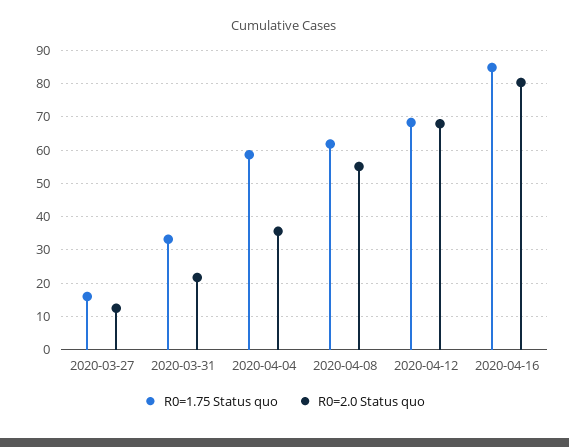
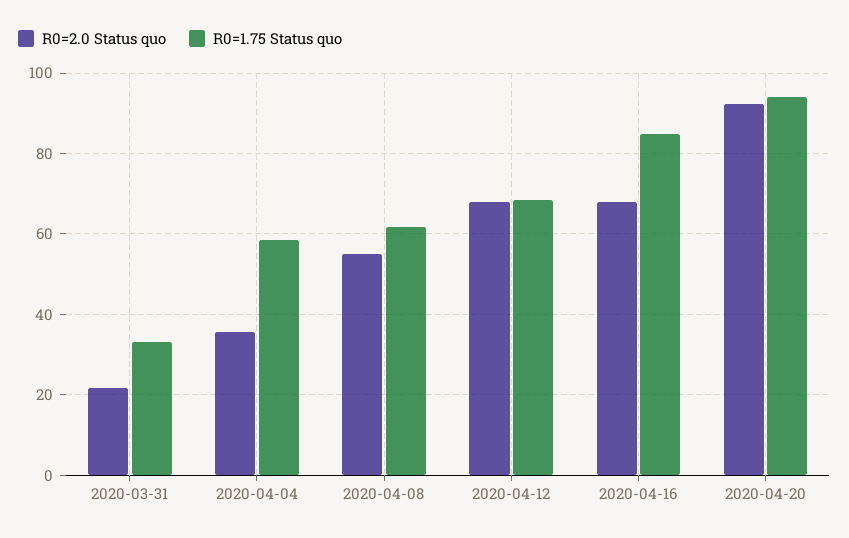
R0=1.75 Status quo, 2020-03-27: 16 -> none
R0=2.0 Status quo, 2020-03-27: 12 -> none
R0=2.0 Status quo, 2020-04-16: 80 -> 68
R0=2.0 Status quo, 2020-04-20: none -> 92
R0=1.75 Status quo, 2020-04-20: none -> 94

